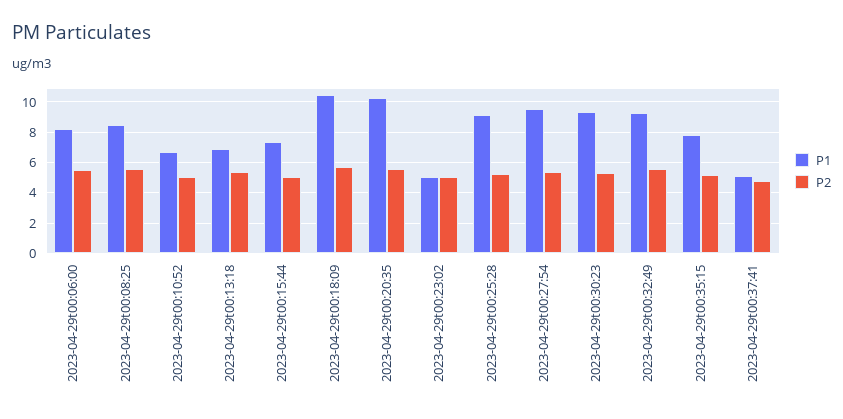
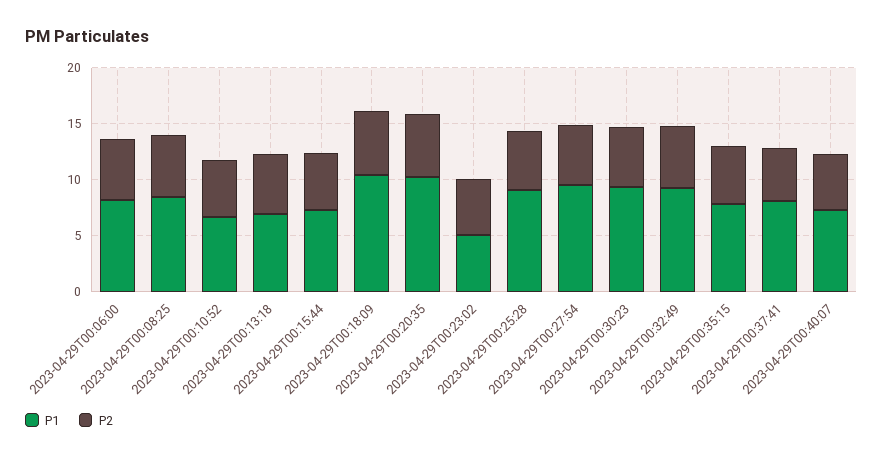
P1, 2023-04-29t00:37:41: 5 -> 8
P1, 2023-04-29T00:40:07: none -> 7
P2, 2023-04-29T00:40:07: none -> 5

